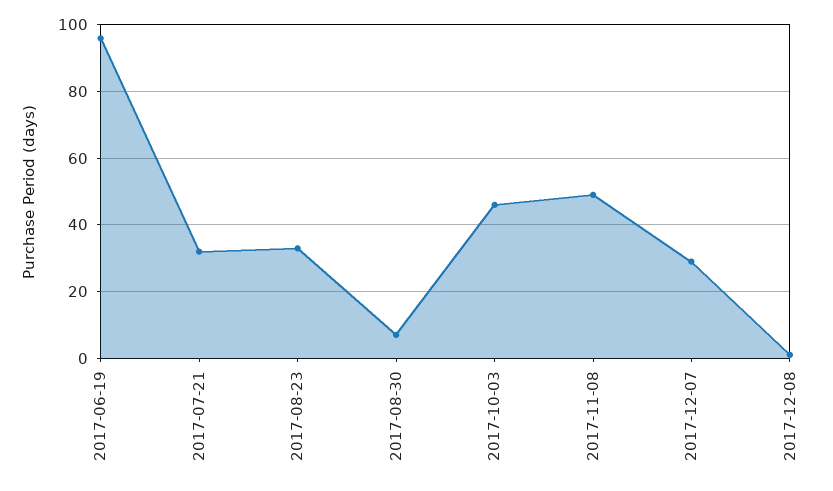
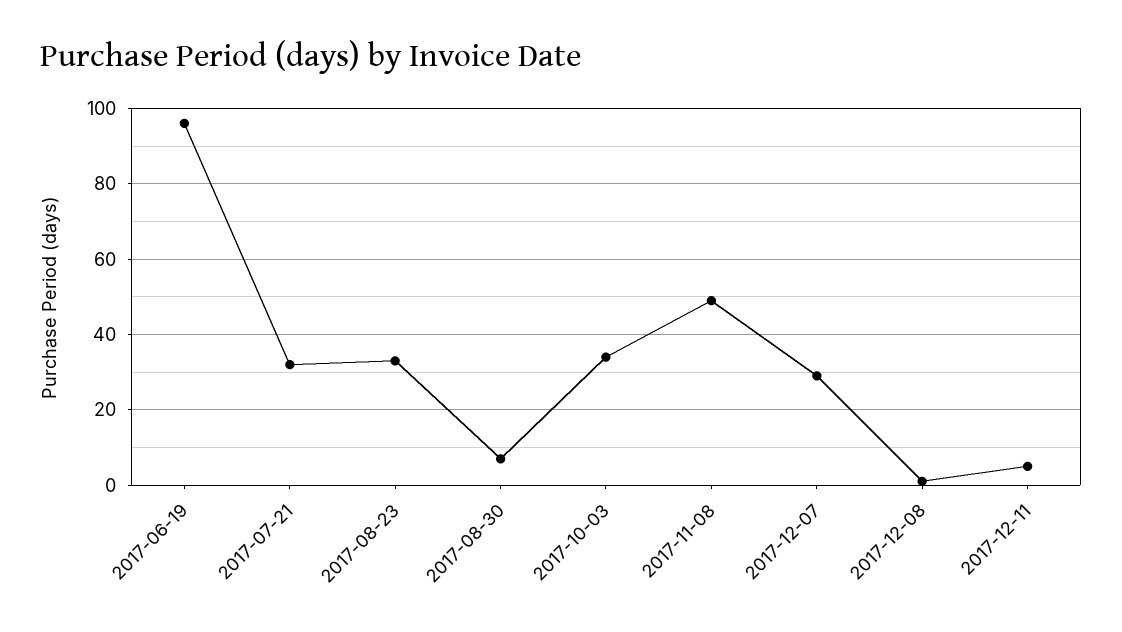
2017-10-03: 45 -> 35
2017-12-11: none -> 5

